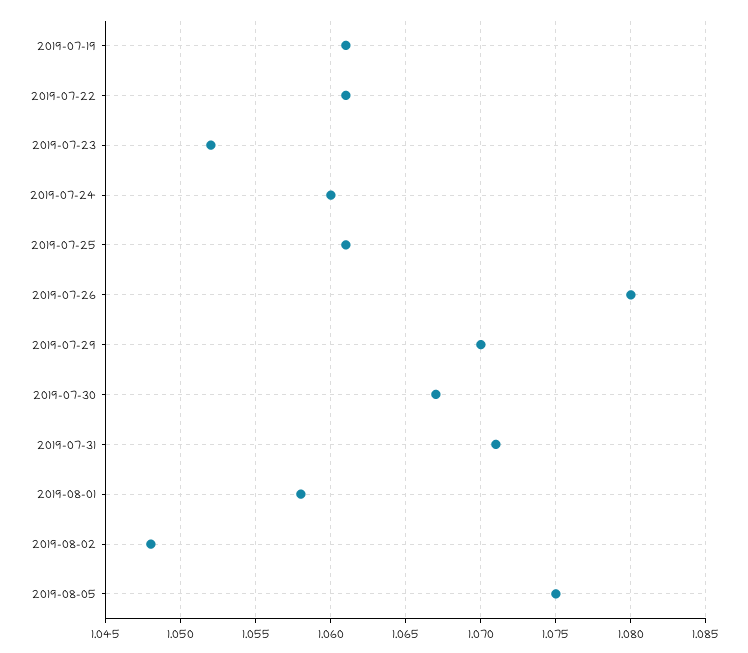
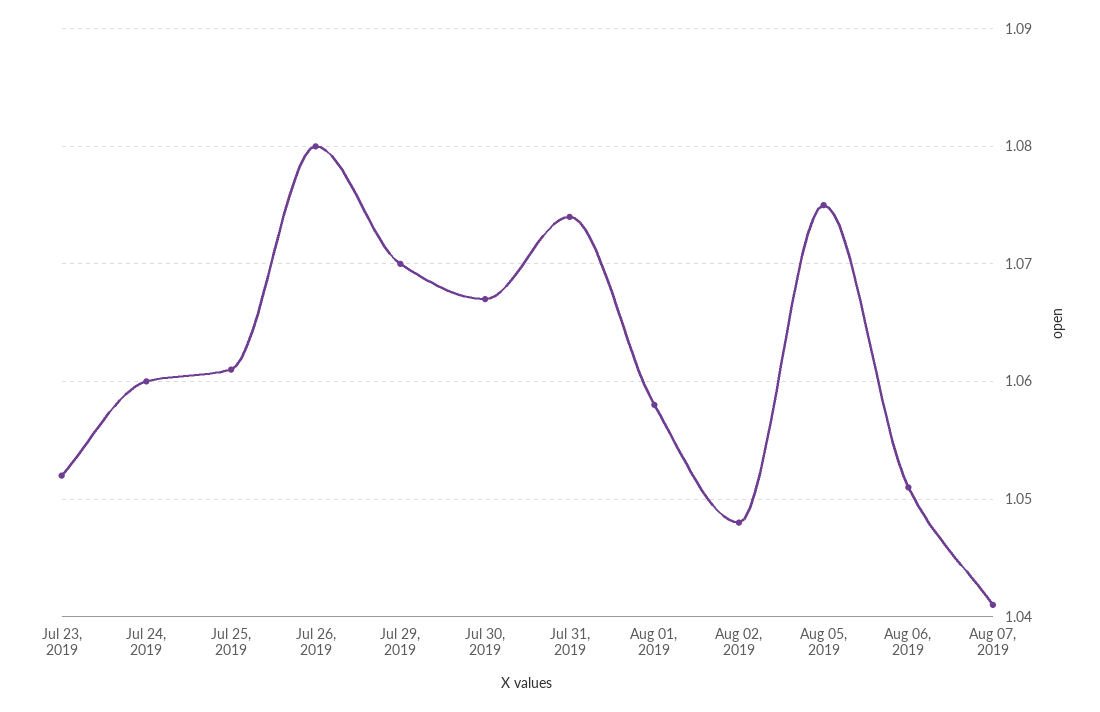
2019-07-19: 1.061 -> none
2019-07-22: 1.061 -> none
2019-07-31: 1.071 -> 1.074
Aug 06, 2019: none -> 1.051
Aug 07, 2019: none -> 1.041

